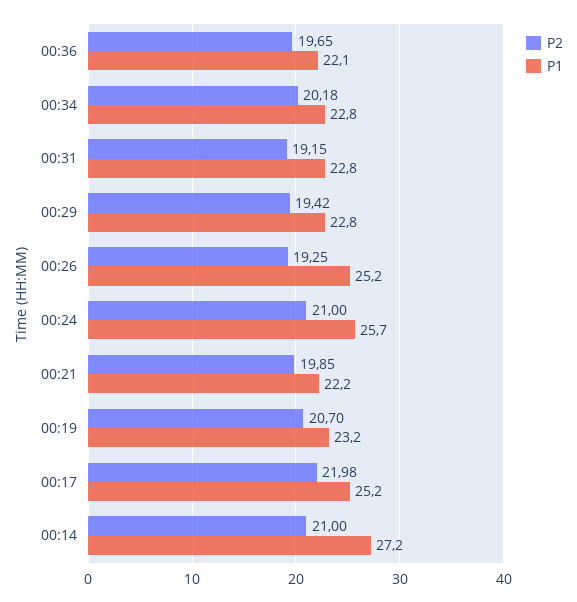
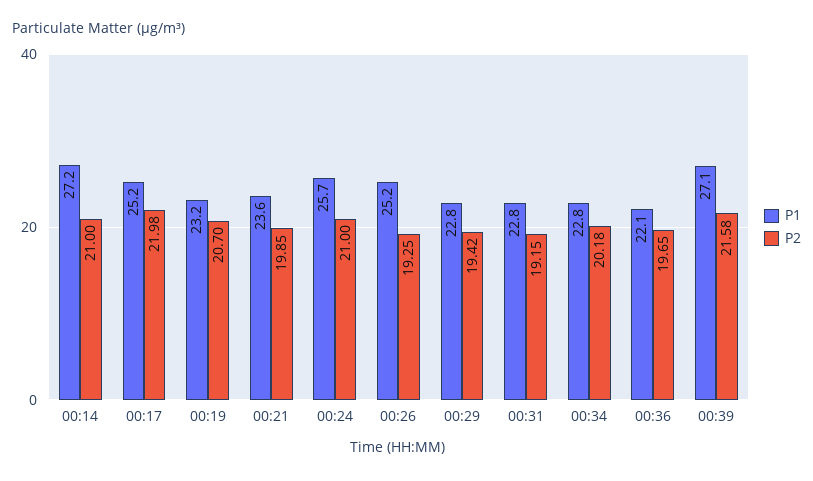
P1, 00:21: 22.2 -> 23.6
P1, 00:39: none -> 27.1
P2, 00:39: none -> 21.58

